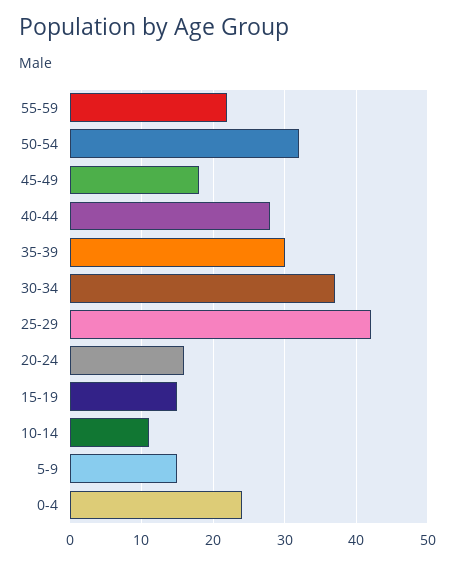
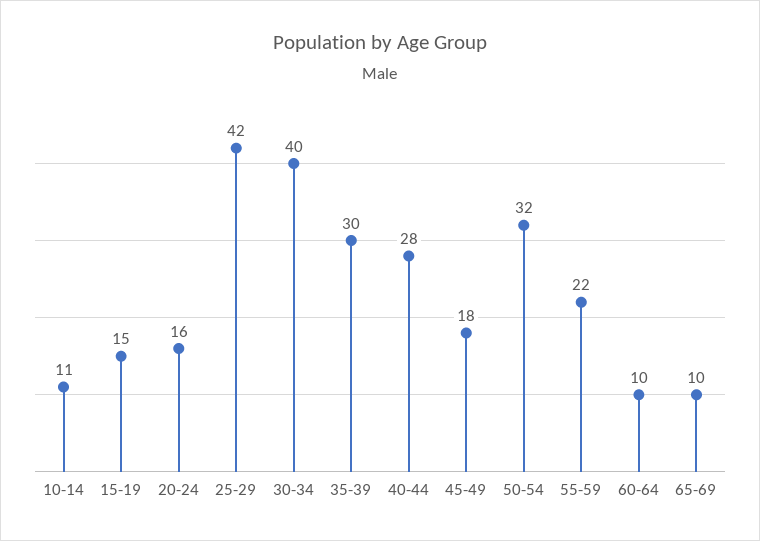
30-34: 37 -> 40
5-9: 15 -> none
0-4: 24 -> none
60-64: none -> 10
65-69: none -> 10

